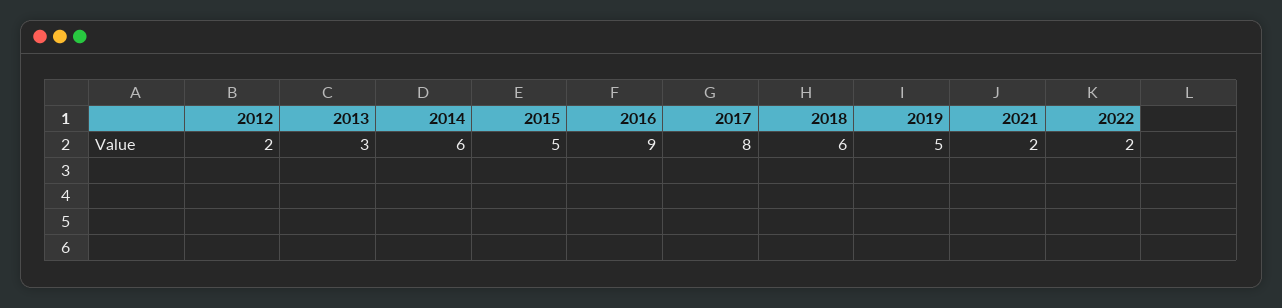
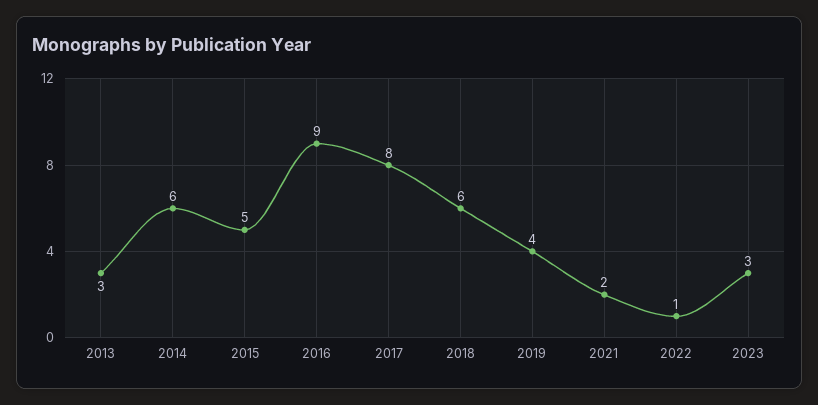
2012: 2 -> none
2019: 5 -> 4
2022: 2 -> 1
2023: none -> 3

